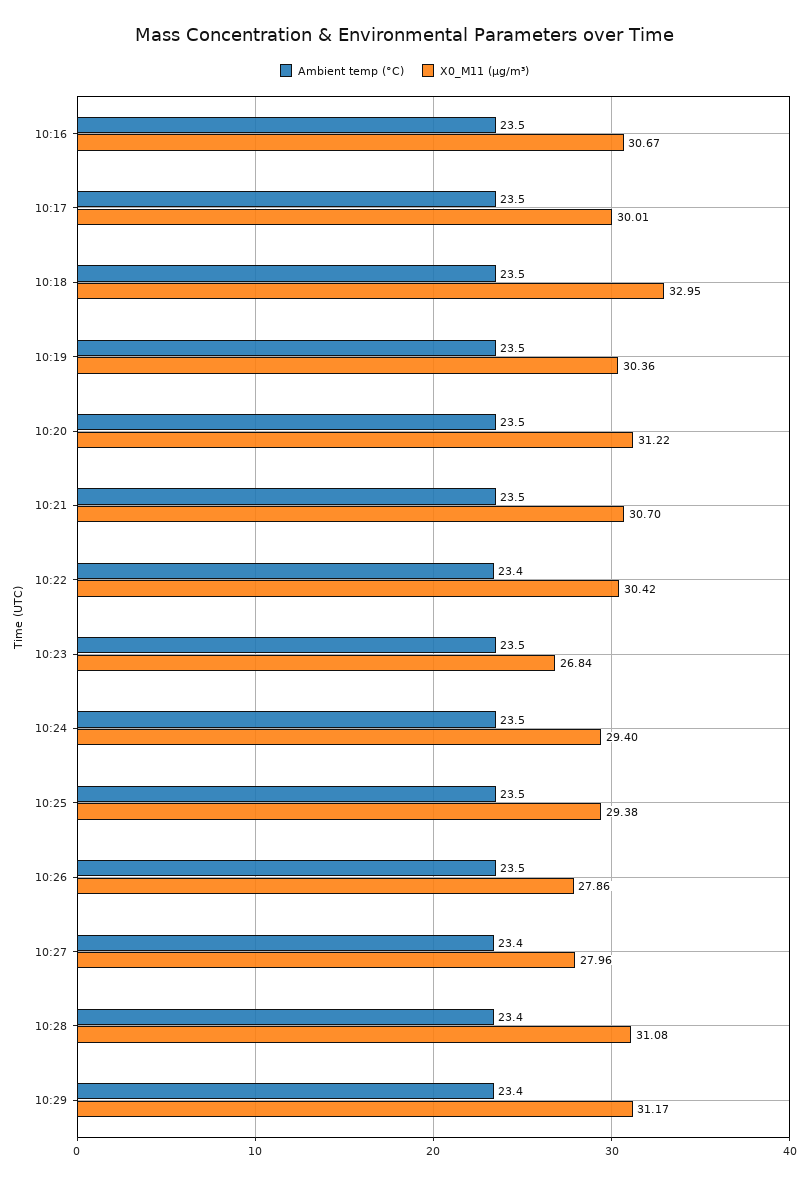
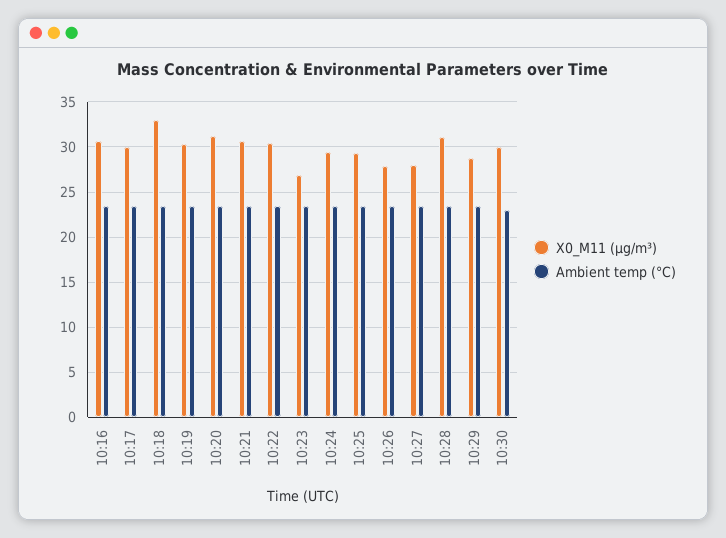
X0_M11 (μg/m³), 10:29: 31.17 -> 29
X0_M11 (μg/m³), 10:30: none -> 30
Ambient temp (°C), 10:30: none -> 23

